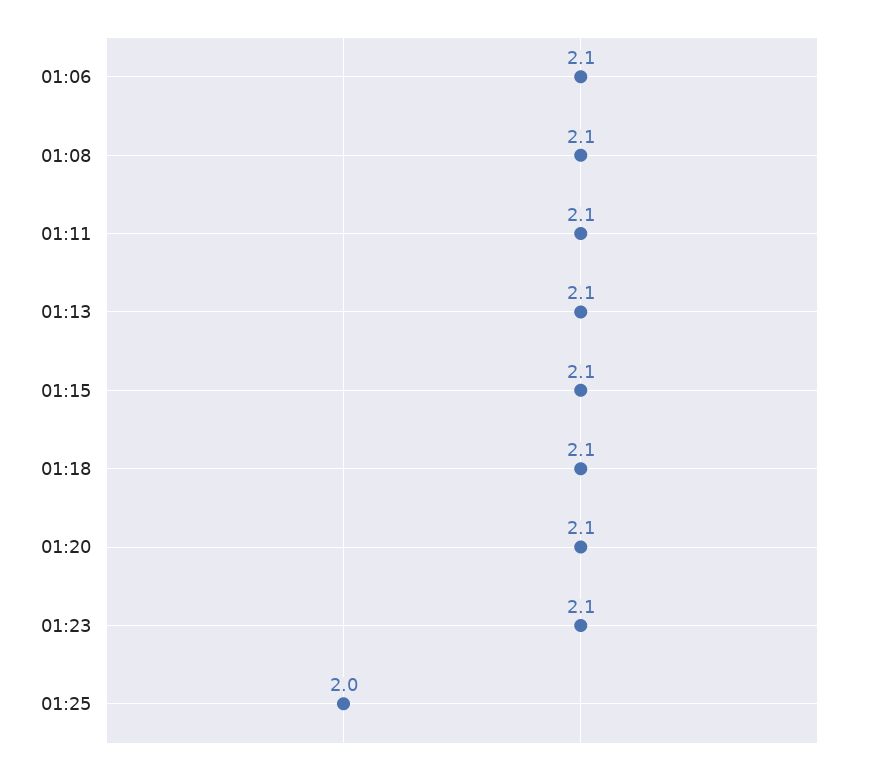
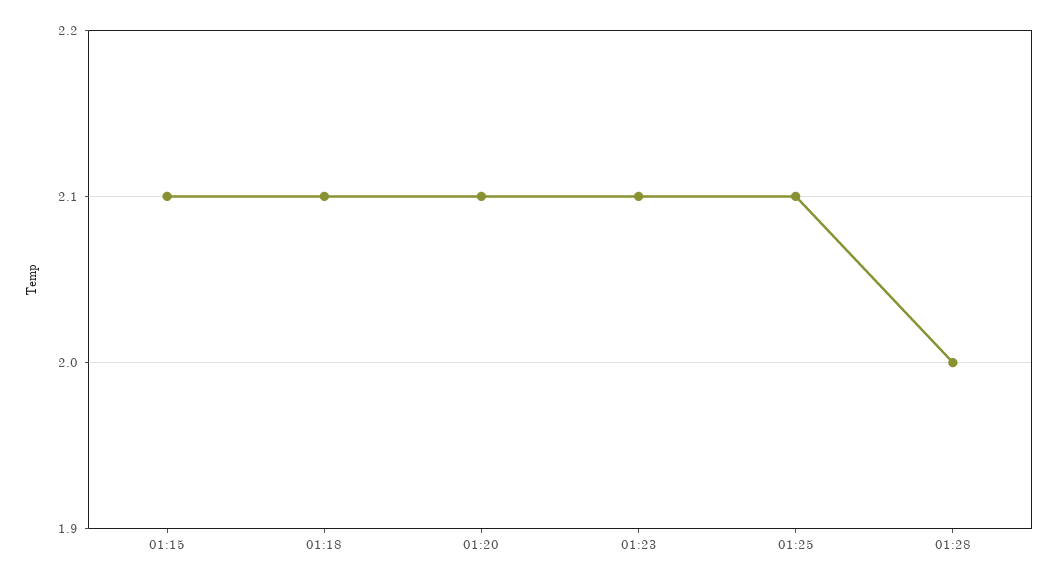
01:06: 2.1 -> none
01:08: 2.1 -> none
01:11: 2.1 -> none
01:13: 2.1 -> none
01:25: 2 -> 2.1
01:28: none -> 2

